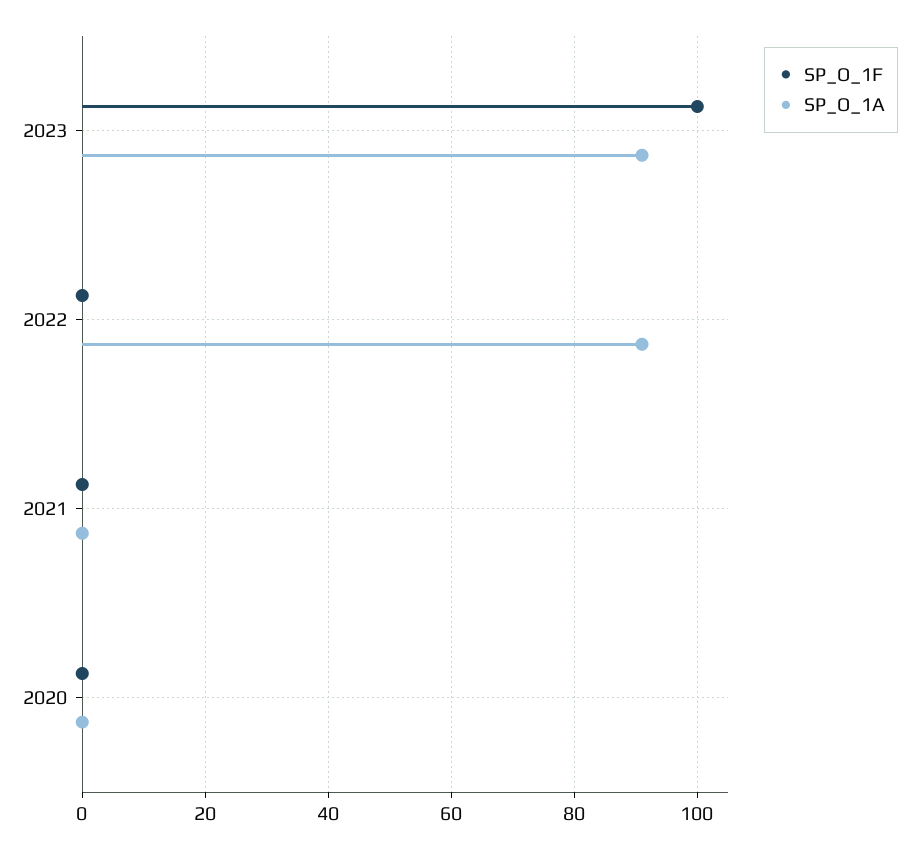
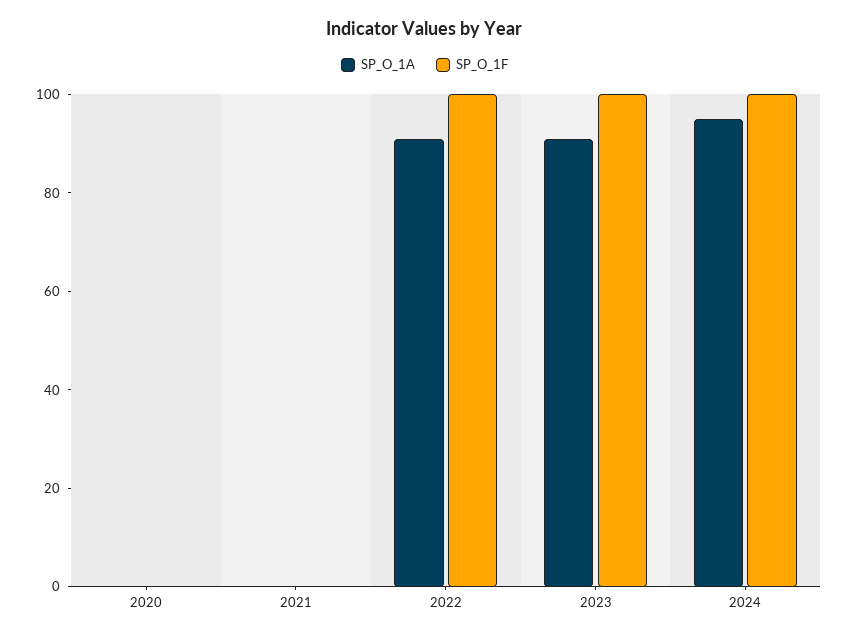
SP_O_1F, 2022: 0 -> 100
SP_O_1A, 2024: none -> 95
SP_O_1F, 2024: none -> 100

